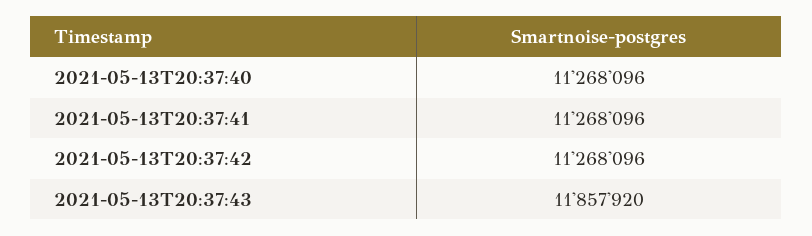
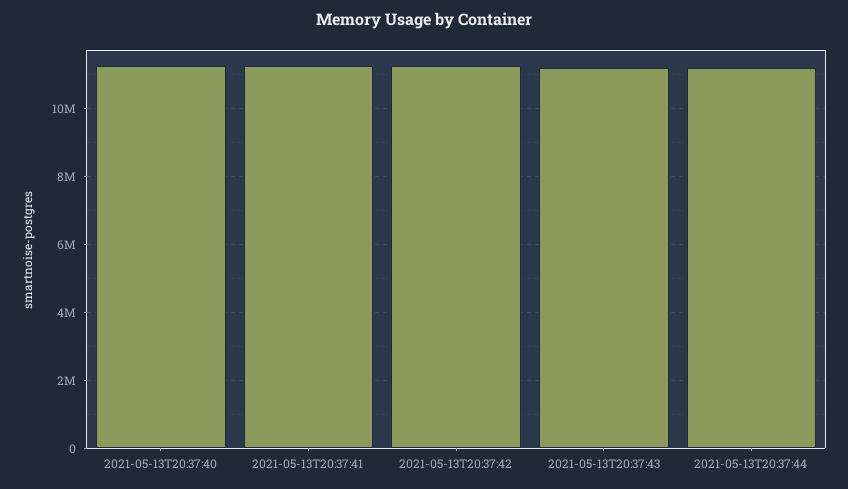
2021-05-13T20:37:43: 11857920 -> 11200000
2021-05-13T20:37:44: none -> 11200000

